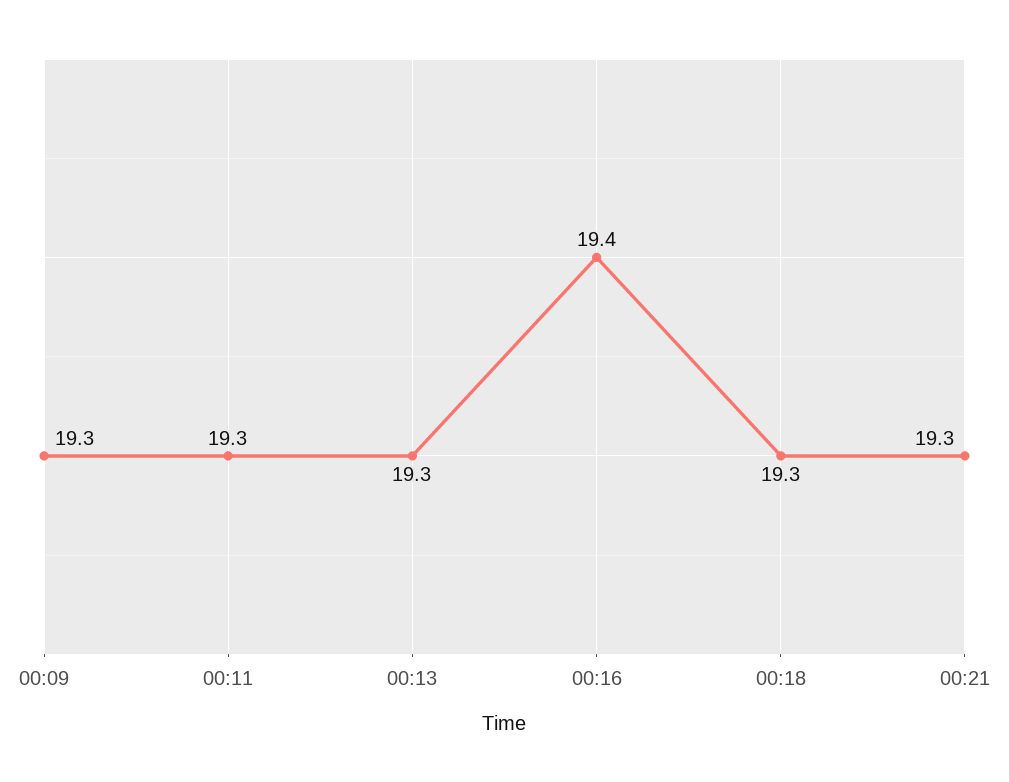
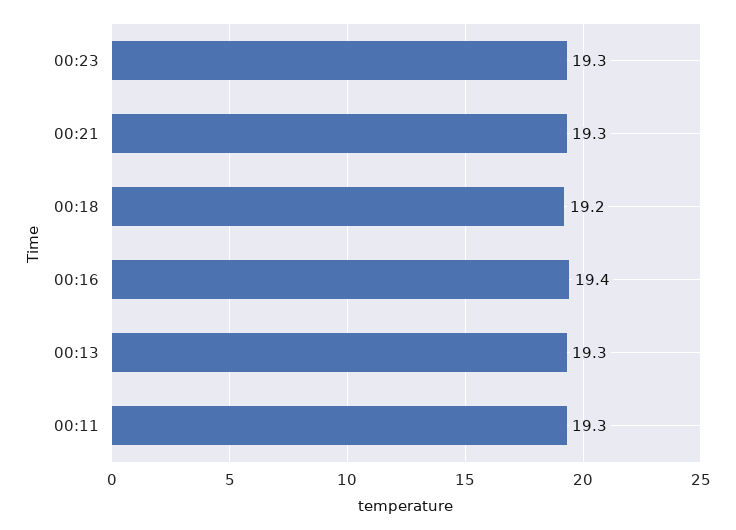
00:09: 19.3 -> none
00:18: 19.3 -> 19.2
00:23: none -> 19.3

